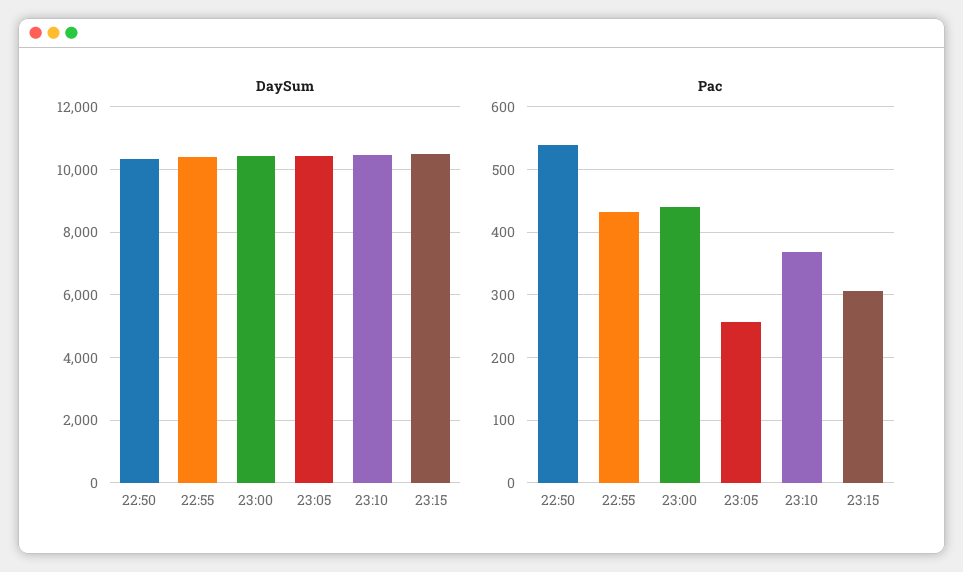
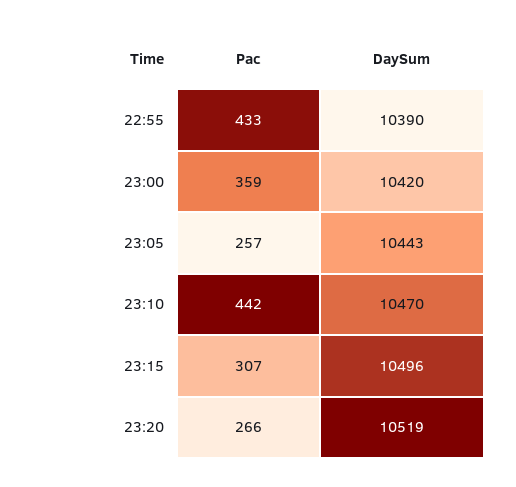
DaySum, 22:50: 10400 -> none
Pac, 22:50: 540 -> none
Pac, 23:00: 440 -> 359
Pac, 23:10: 370 -> 442
Pac, 23:20: none -> 266
DaySum, 23:20: none -> 10519

